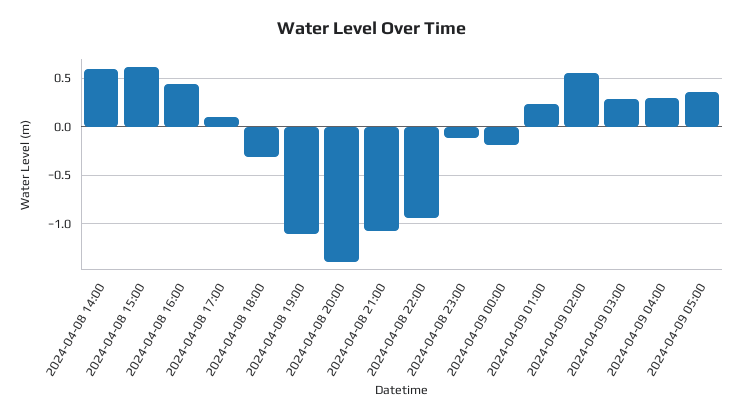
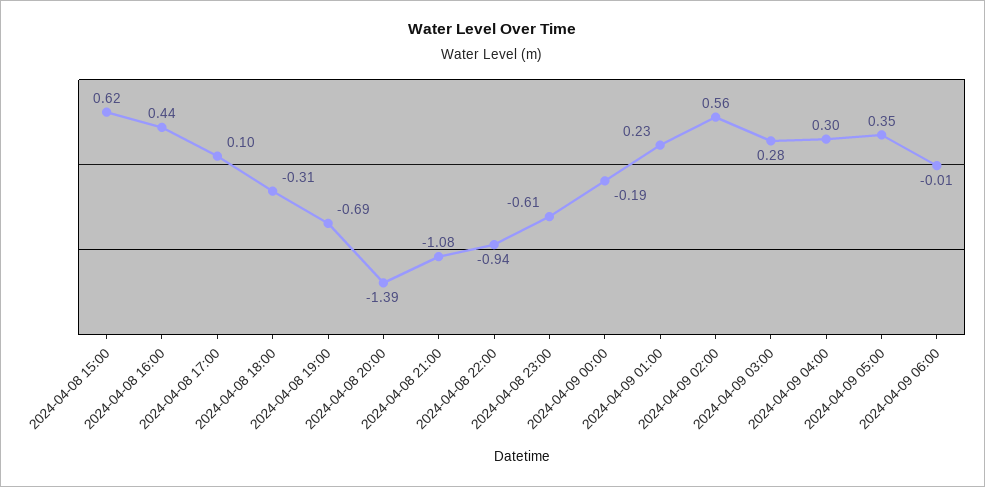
2024-04-08 14:00: 0.6 -> none
2024-04-08 19:00: -1.1 -> -0.69
2024-04-08 23:00: -0.1 -> -0.61
2024-04-09 06:00: none -> -0.01

